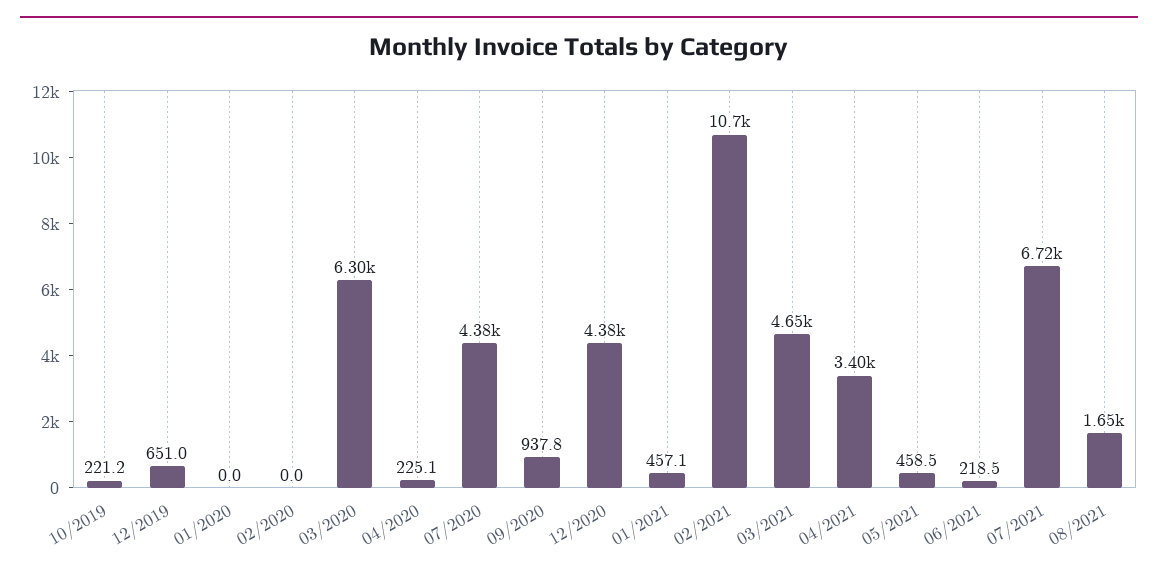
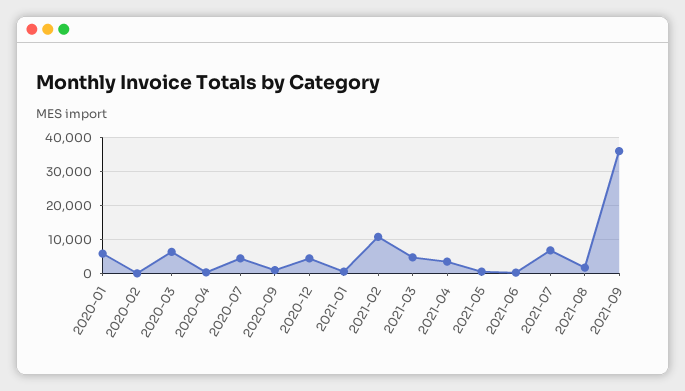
10/2019: 221.2 -> none
12/2019: 651 -> none
01/2020: 0 -> 6000
2021-09: none -> 36000

